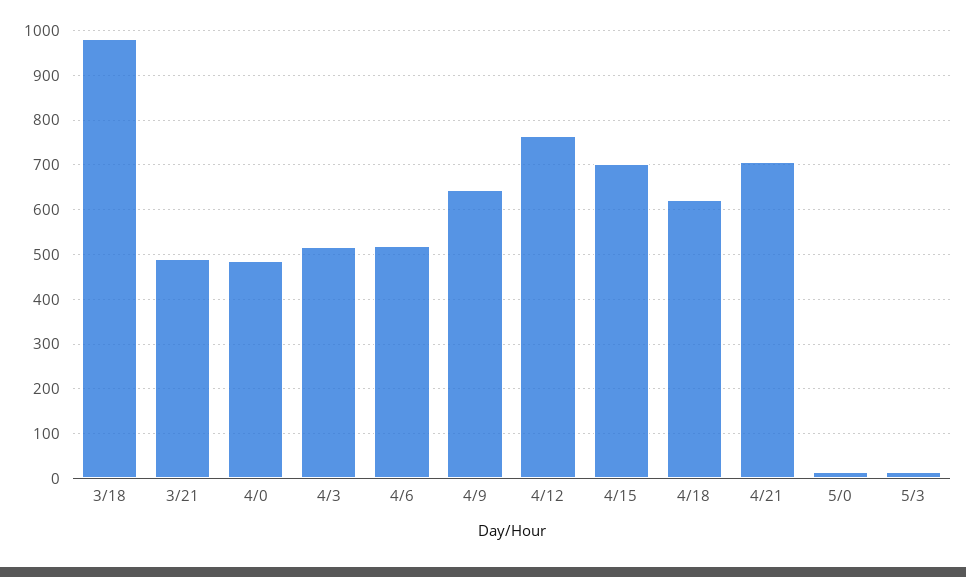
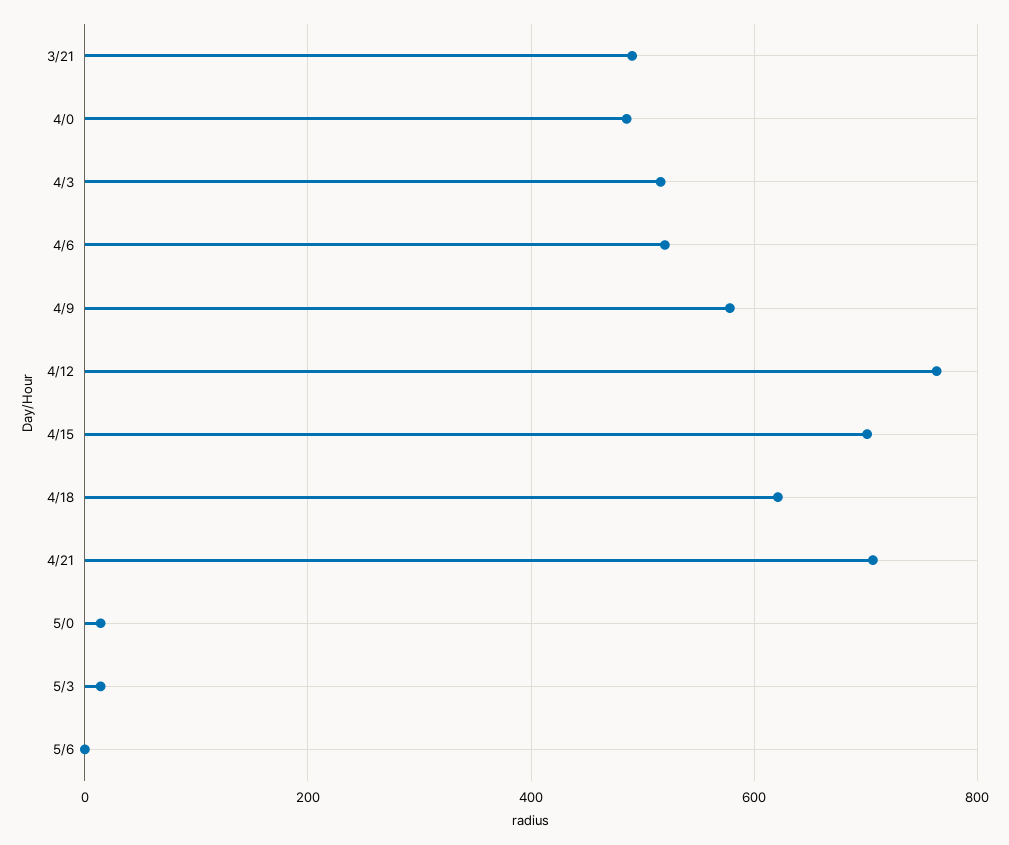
3/18: 980 -> none
4/9: 640 -> 580
5/6: none -> 0

